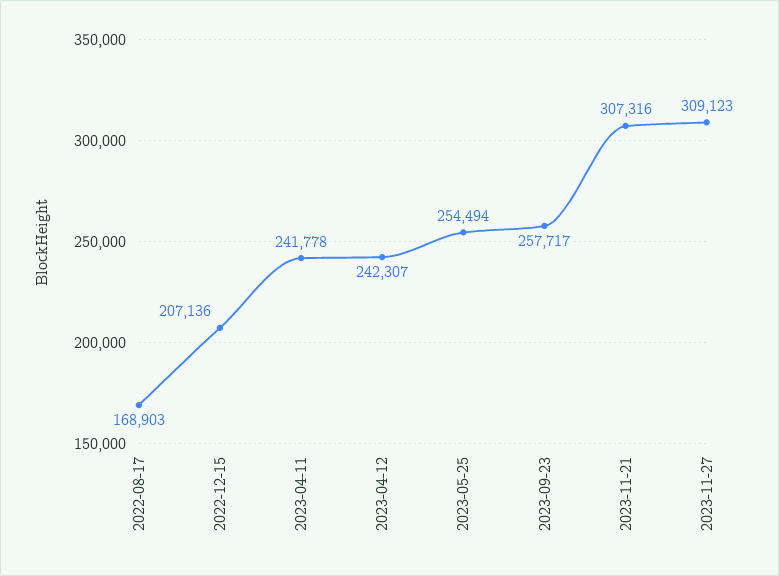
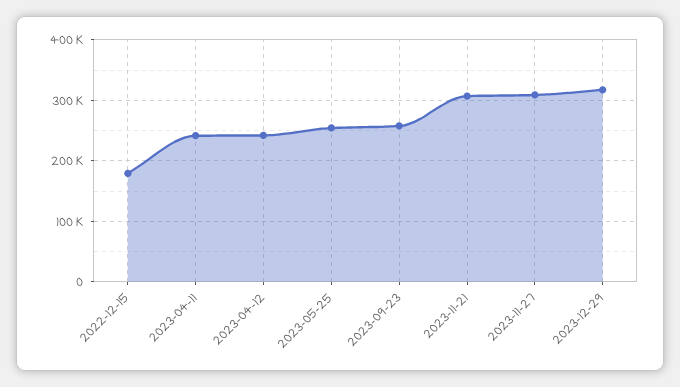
2022-08-17: 168903 -> none
2022-12-15: 207136 -> 180000
2023-12-29: none -> 320000

